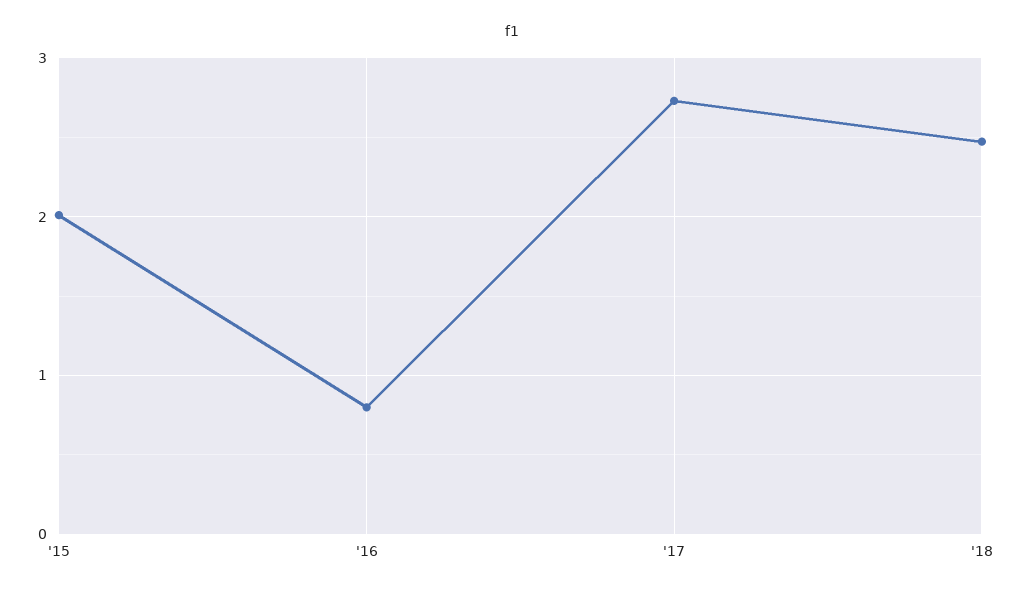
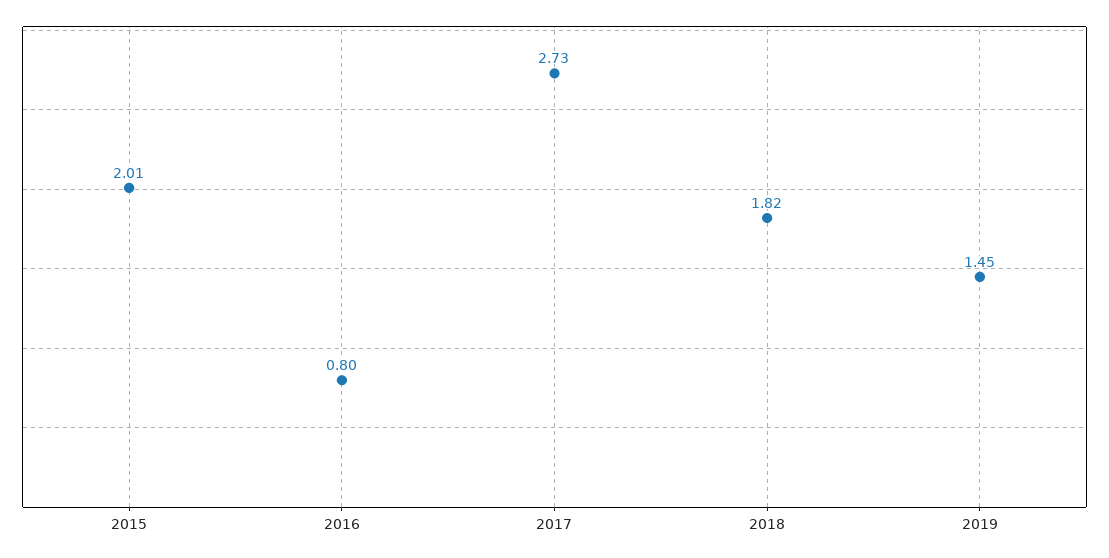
'18: 2.5 -> 1.82
2019: none -> 1.45

